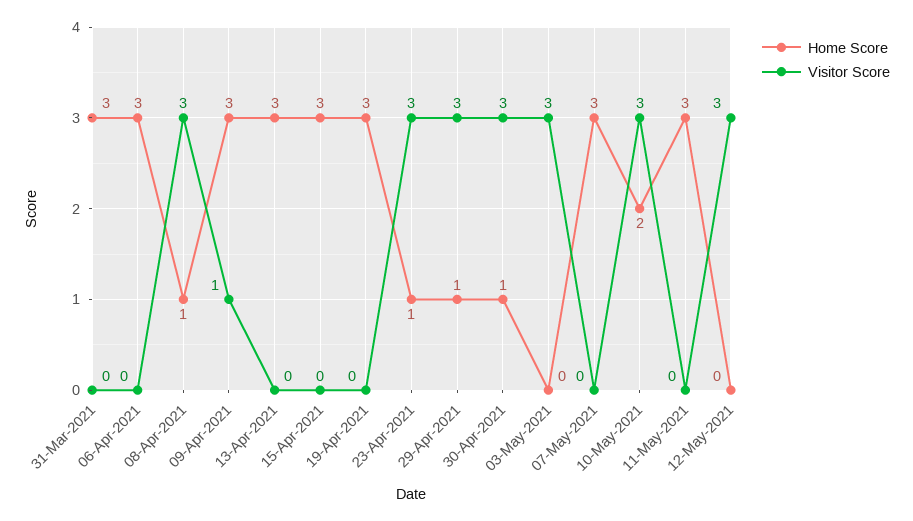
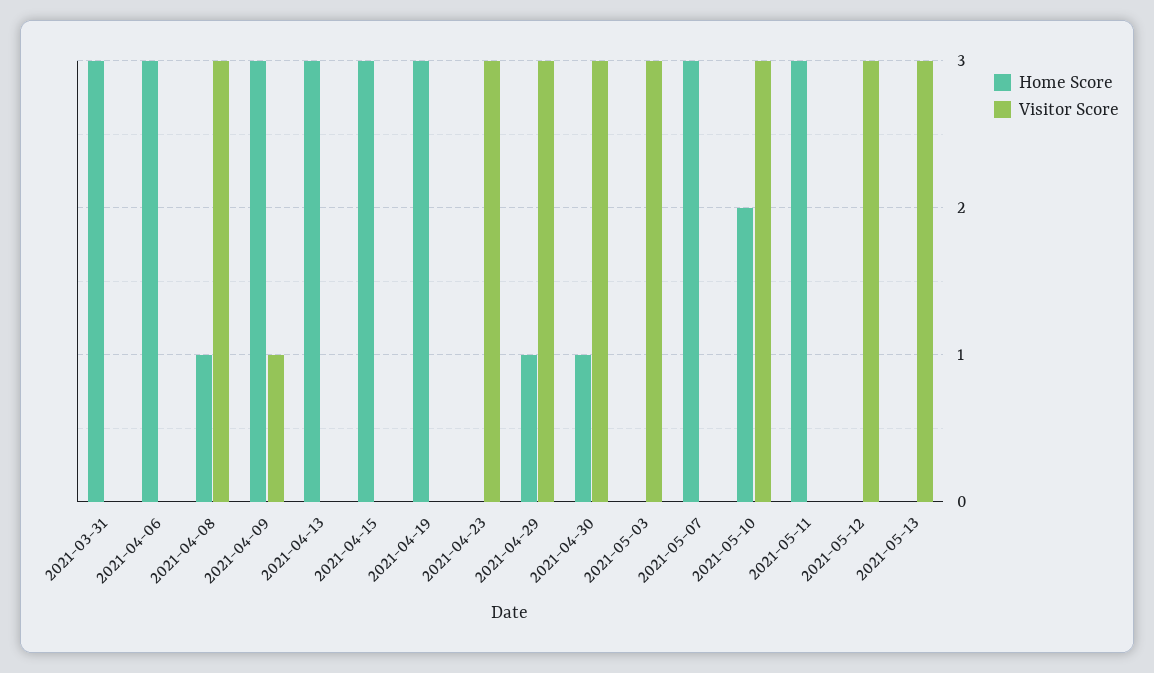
Home Score, 23-Apr-2021: 1 -> 0
Home Score, 2021-05-13: none -> 0
Visitor Score, 2021-05-13: none -> 3

